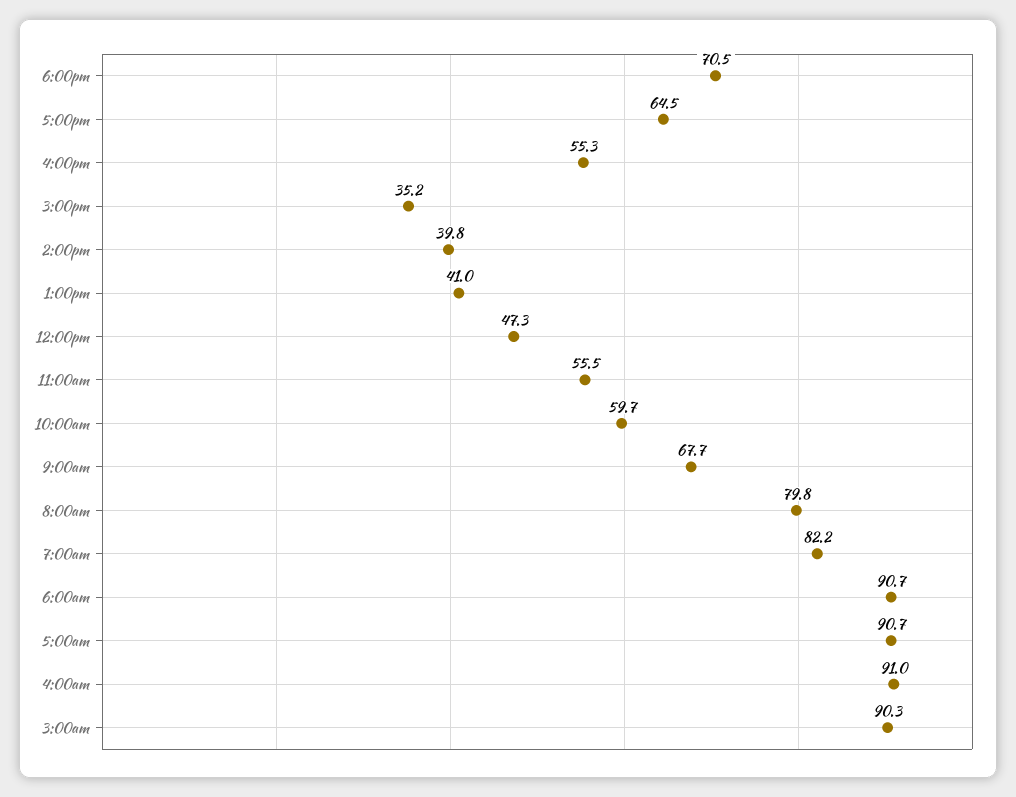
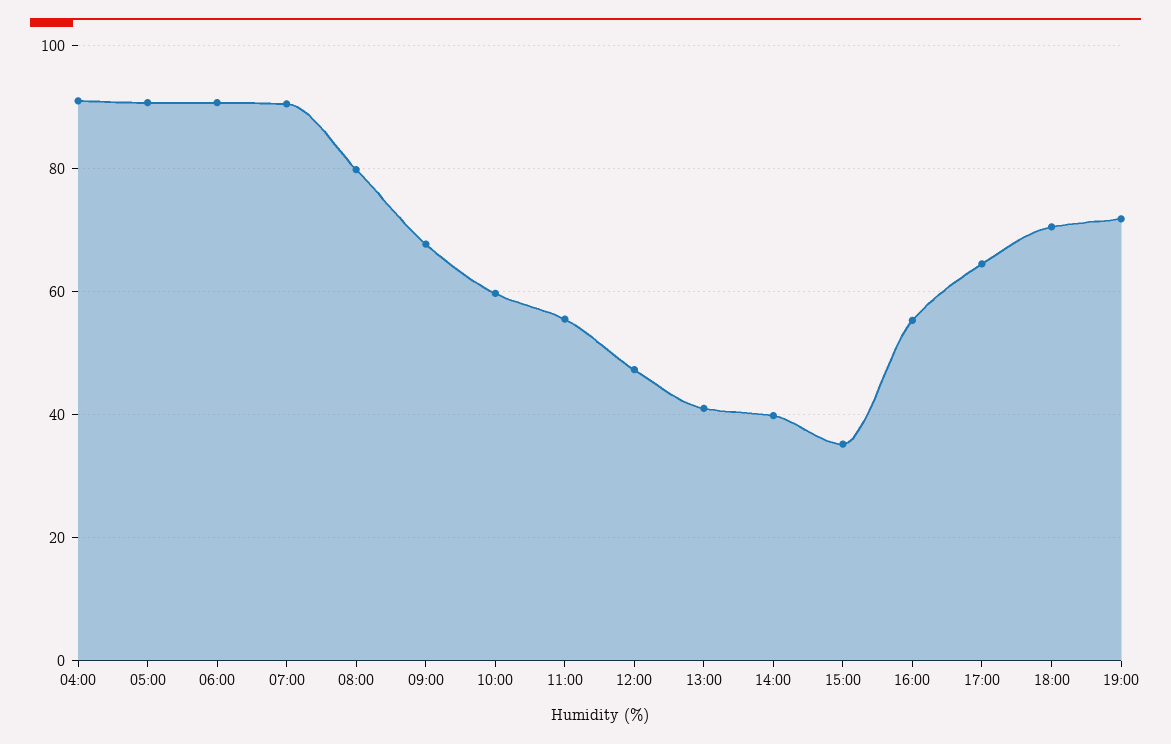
7:00am: 82.2 -> 90
3:00am: 90.3 -> none
19:00: none -> 72

